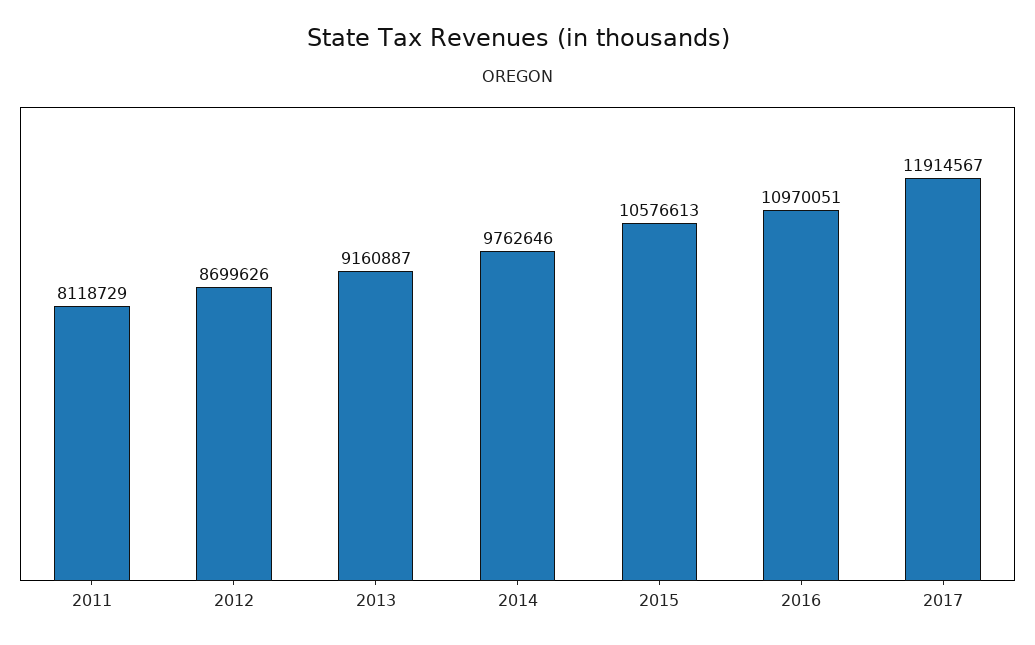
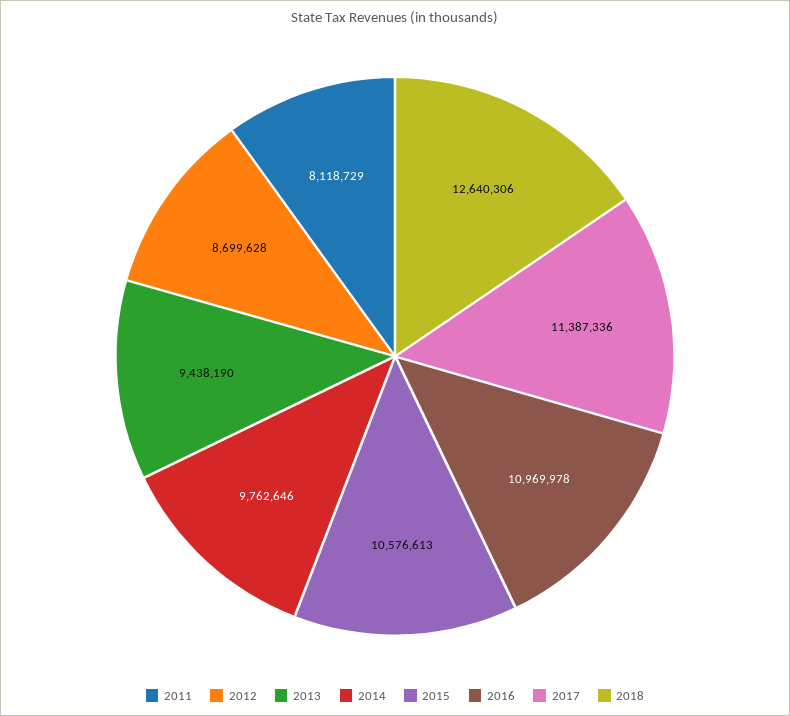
2012: 8699626 -> 8699628
2013: 9160887 -> 9438190
2016: 10970051 -> 10969978
2017: 11914567 -> 11387336
2018: none -> 12640306

